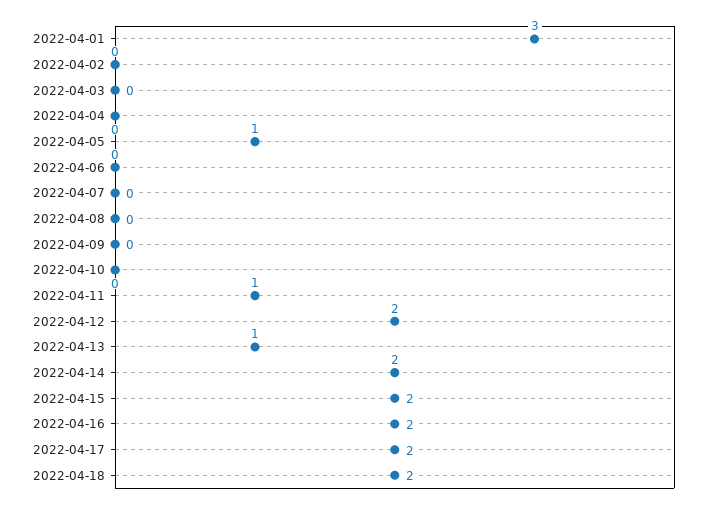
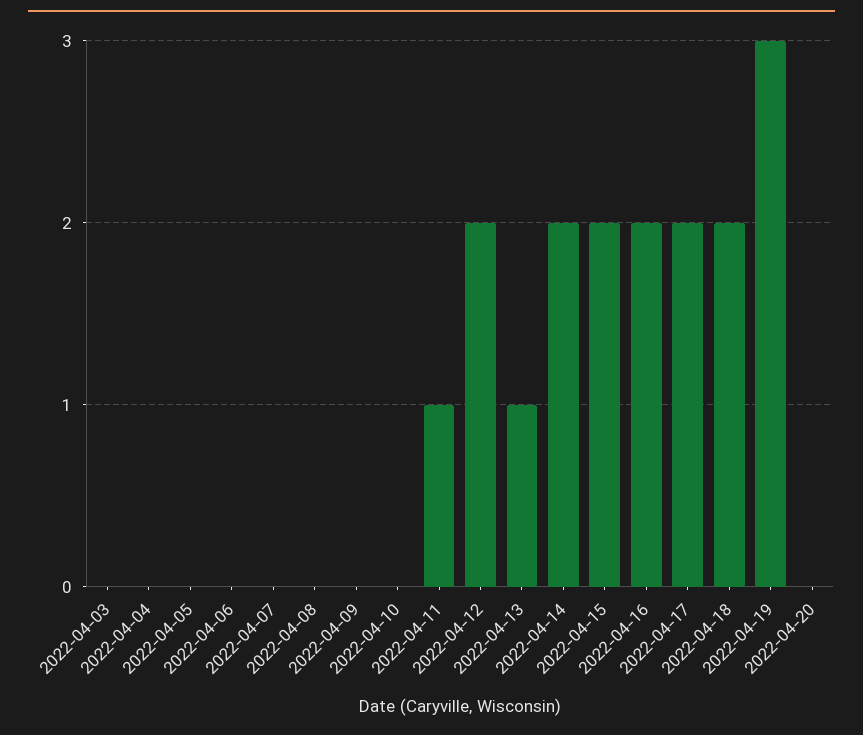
2022-04-01: 3 -> none
2022-04-02: 0 -> none
2022-04-05: 1 -> 0
2022-04-19: none -> 3
2022-04-20: none -> 0

